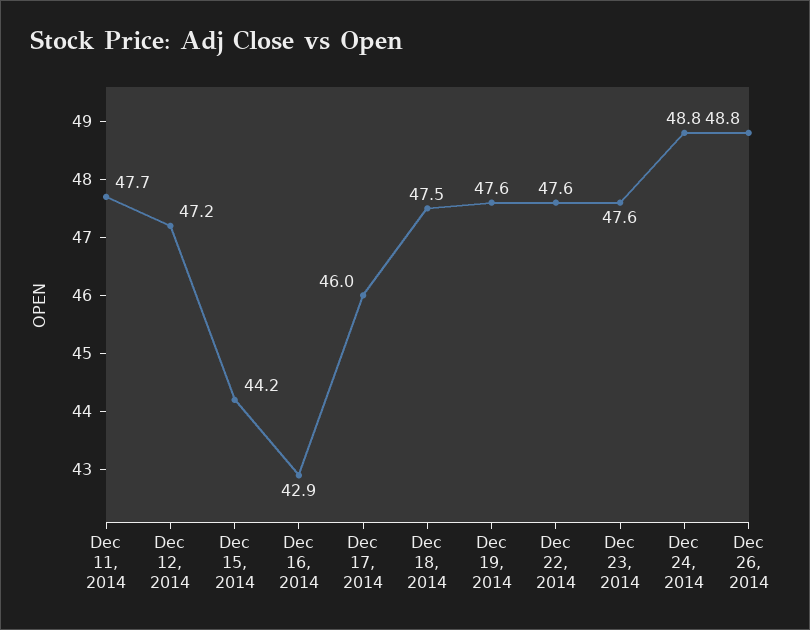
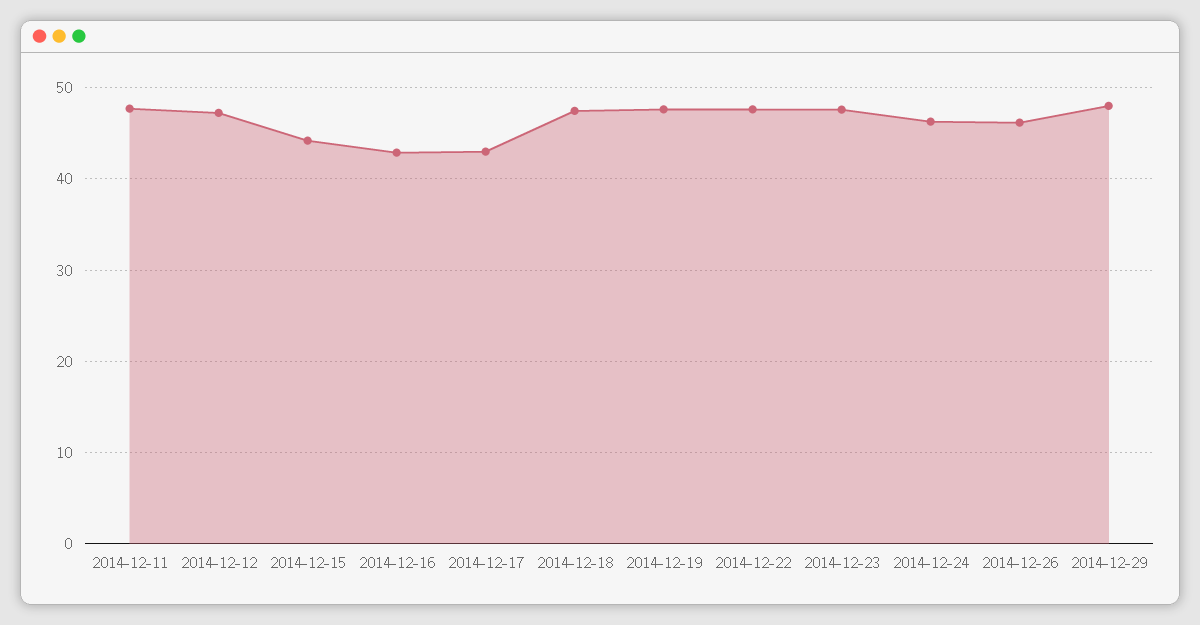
Dec 17, 2014: 46 -> 43
Dec 24, 2014: 48.8 -> 46
Dec 26, 2014: 48.8 -> 46
2014-12-29: none -> 48

